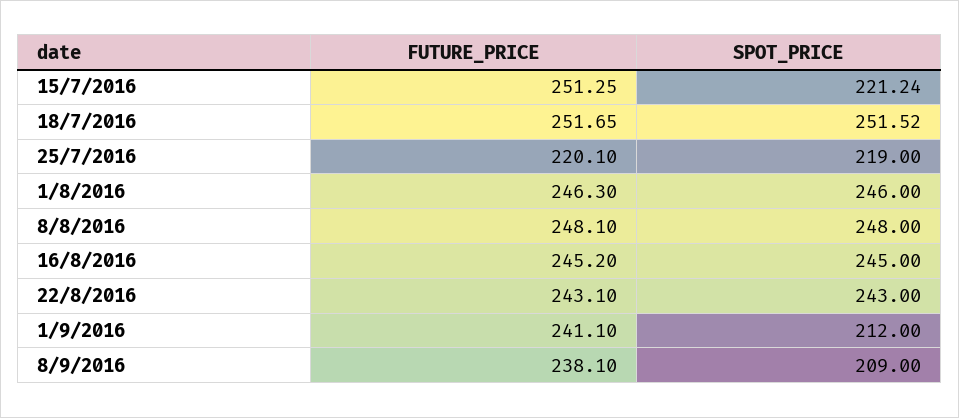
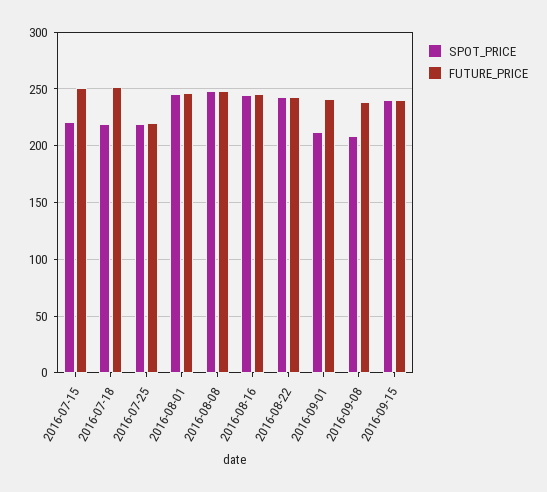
SPOT_PRICE, 18/7/2016: 251.52 -> 220
SPOT_PRICE, 2016-09-15: none -> 240
FUTURE_PRICE, 2016-09-15: none -> 240

